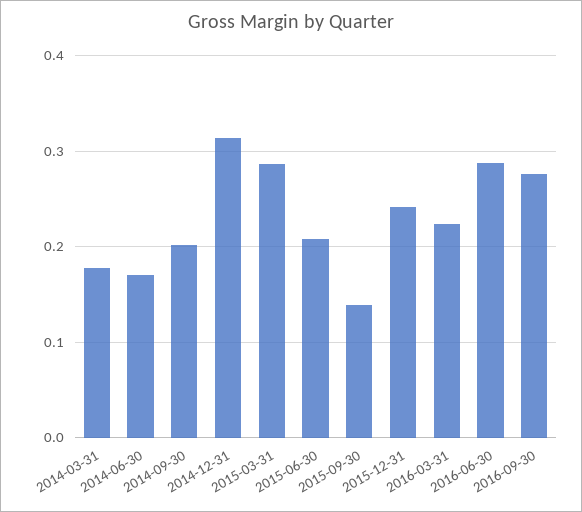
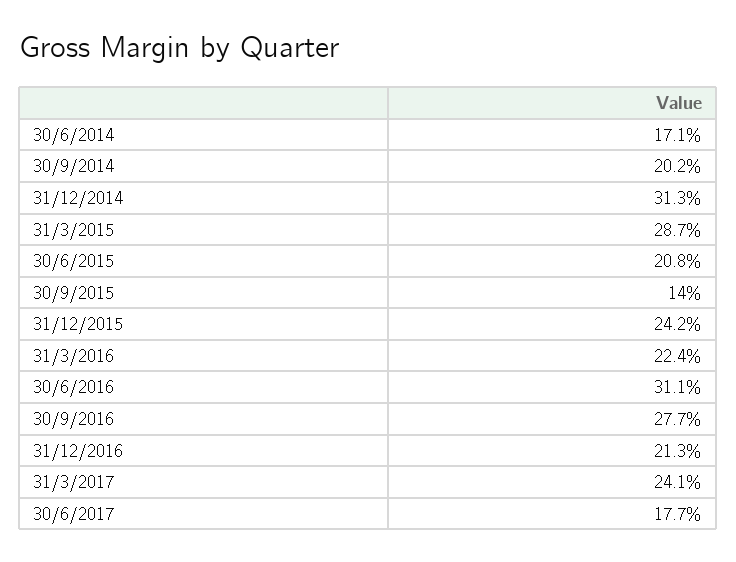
2014-03-31: 0.18 -> none
2016-06-30: 0.29 -> 0.311
31/12/2016: none -> 0.213
31/3/2017: none -> 0.241
30/6/2017: none -> 0.177

